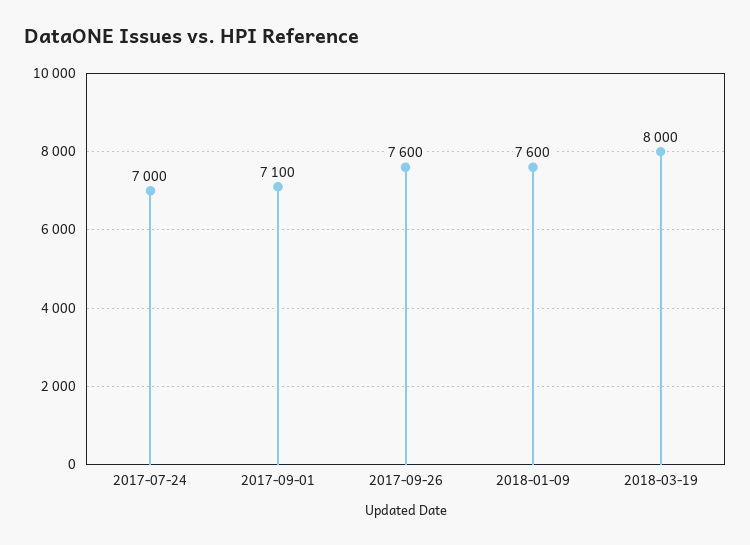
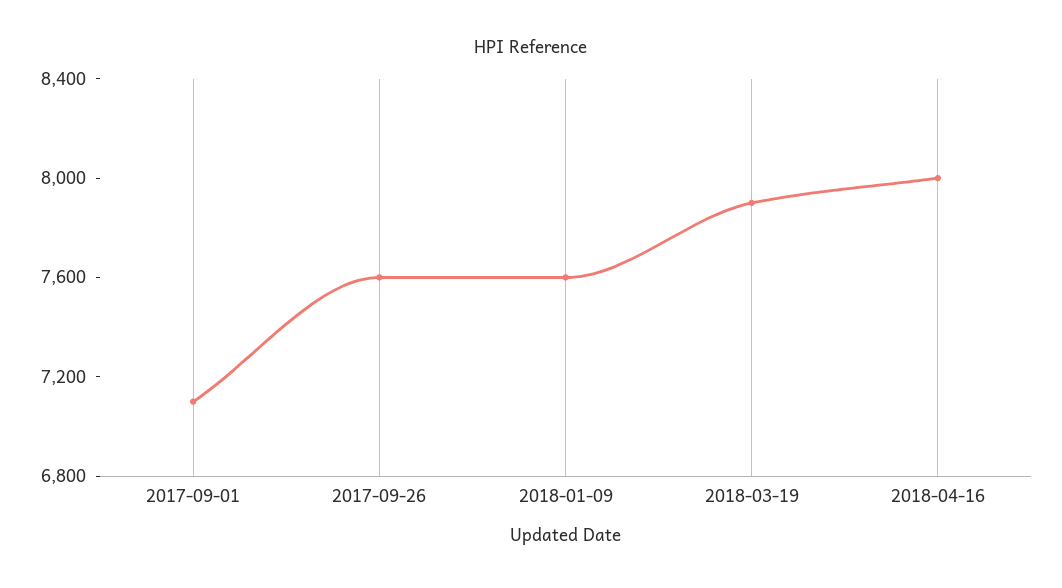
2017-07-24: 7000 -> none
2018-03-19: 8000 -> 7900
2018-04-16: none -> 8000

